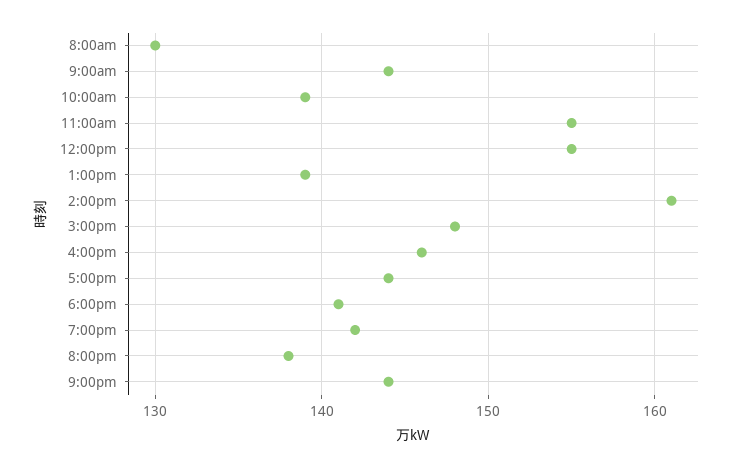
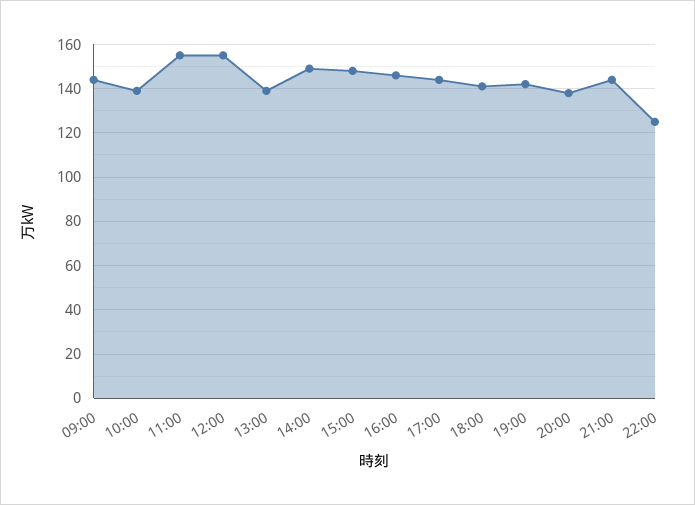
8:00am: 130 -> none
2:00pm: 161 -> 150
22:00: none -> 125

